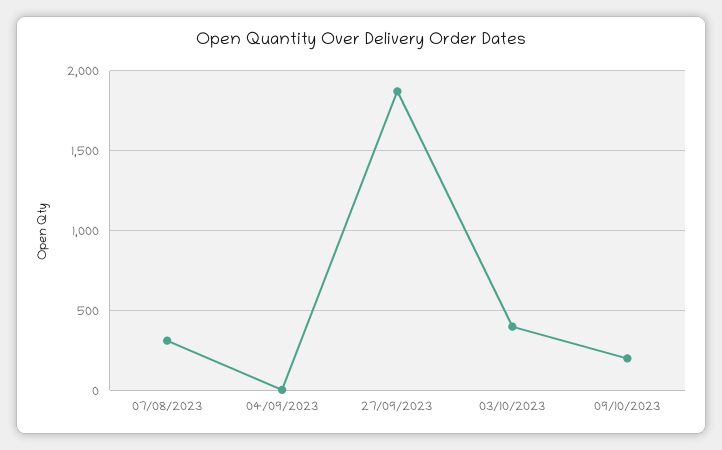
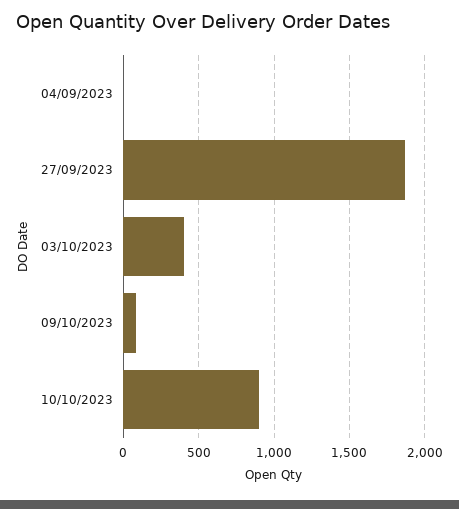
07/08/2023: 300 -> none
09/10/2023: 200 -> 100
10/10/2023: none -> 900

